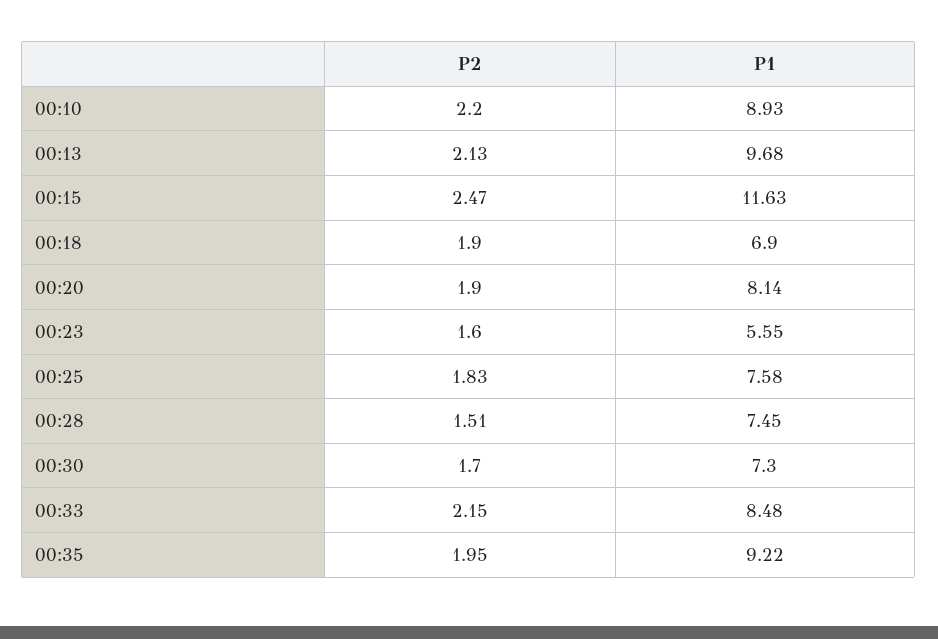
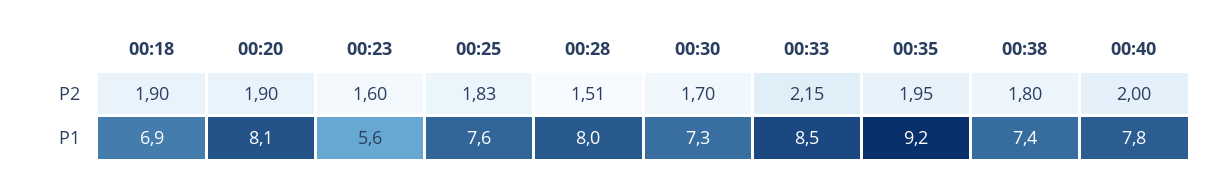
P2, 00:10: 2.2 -> none
P1, 00:10: 8.93 -> none
P2, 00:13: 2.13 -> none
P1, 00:13: 9.68 -> none
P2, 00:15: 2.47 -> none
P1, 00:15: 11.63 -> none
P1, 00:28: 7.45 -> 8
P2, 00:38: none -> 1.8
P2, 00:40: none -> 2
P1, 00:38: none -> 7.4
P1, 00:40: none -> 7.8

